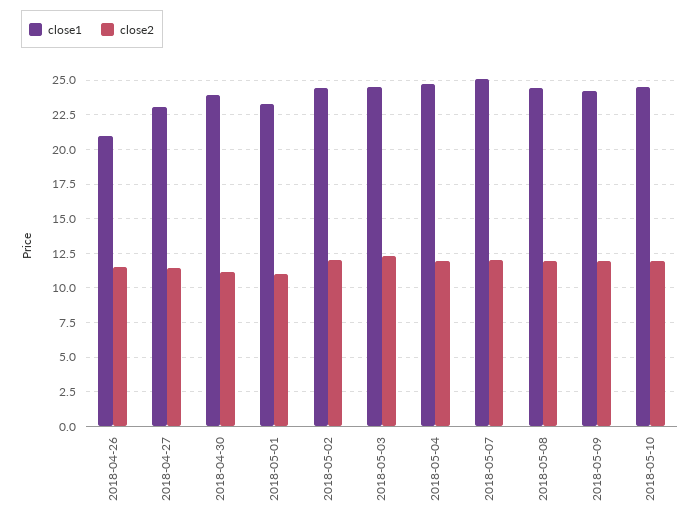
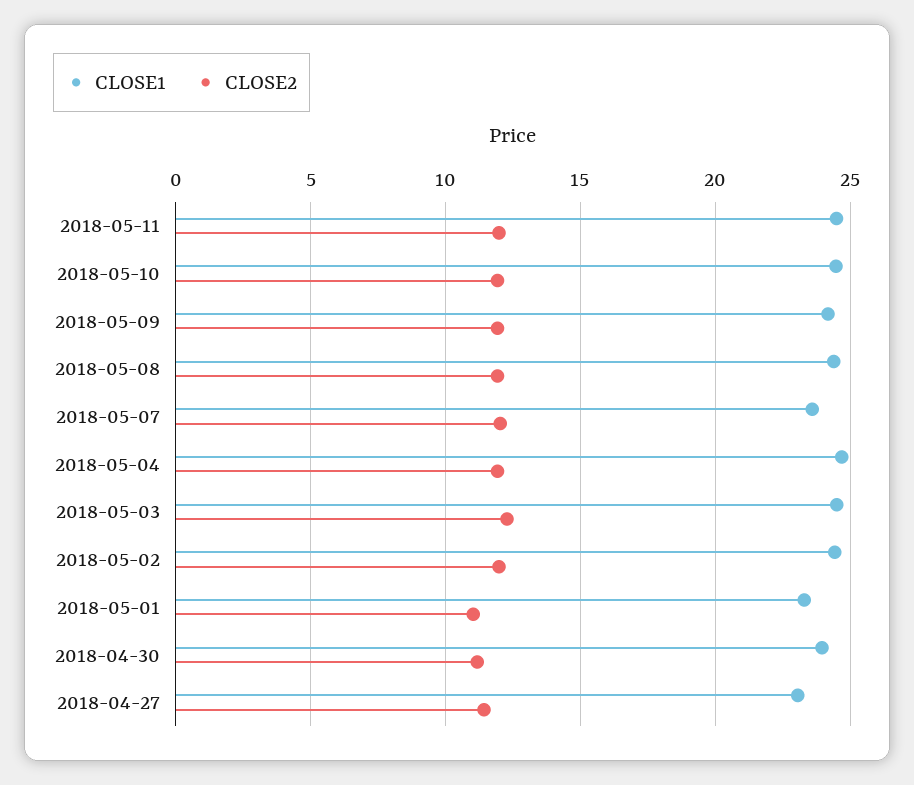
close1, 2018-04-26: 21 -> none
close2, 2018-04-26: 11.5 -> none
close1, 2018-05-07: 25 -> 23.5
close1, 2018-05-11: none -> 24.5
close2, 2018-05-11: none -> 12

